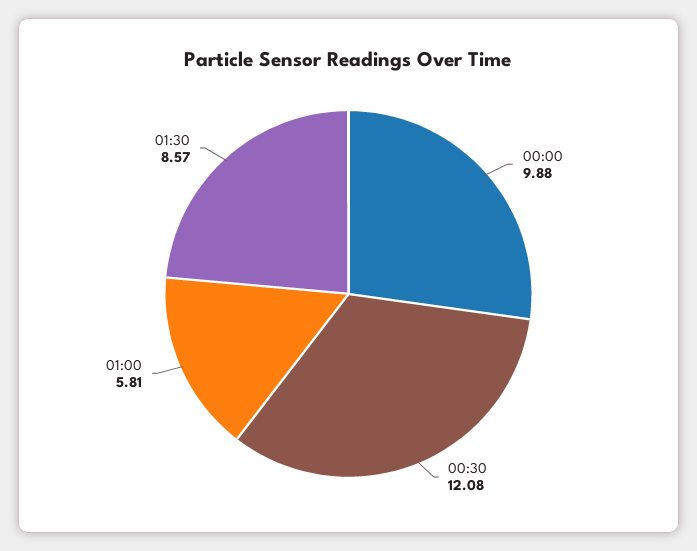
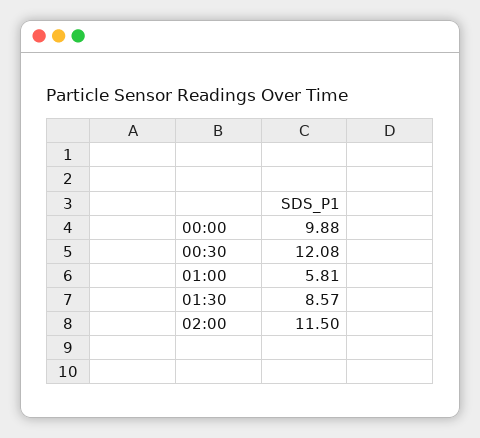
02:00: none -> 11.5

